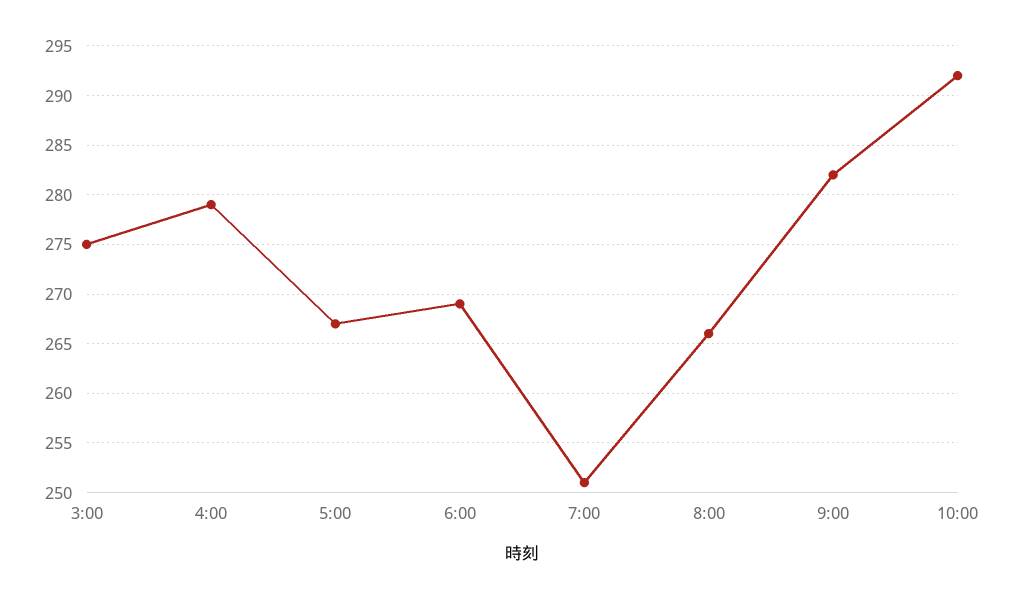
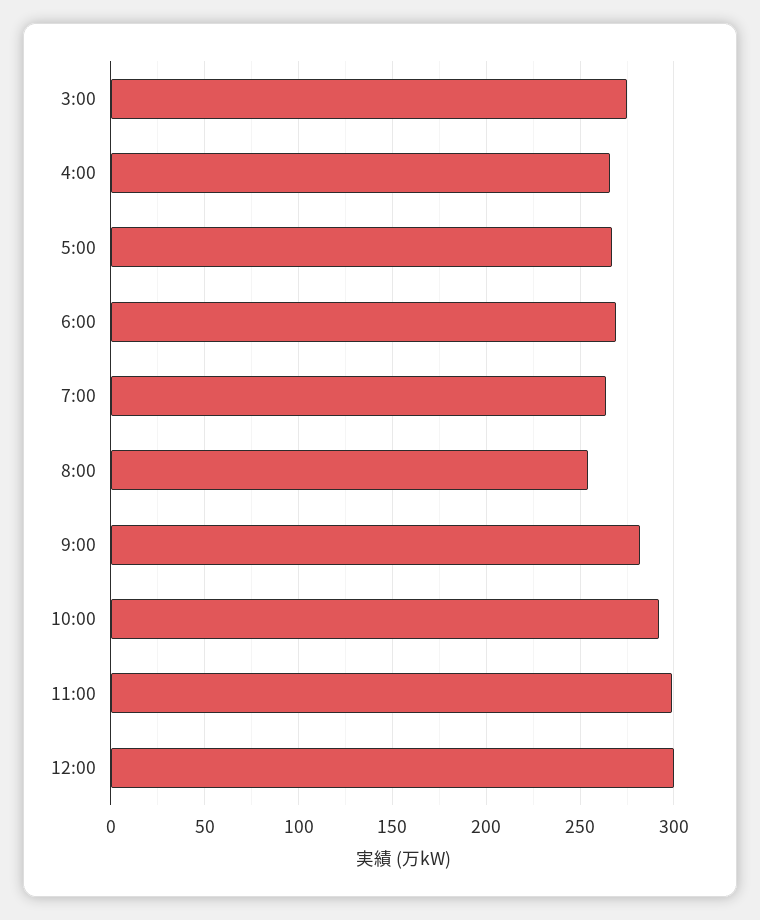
4:00: 279 -> 265
7:00: 251 -> 265
8:00: 266 -> 255
11:00: none -> 300
12:00: none -> 300

